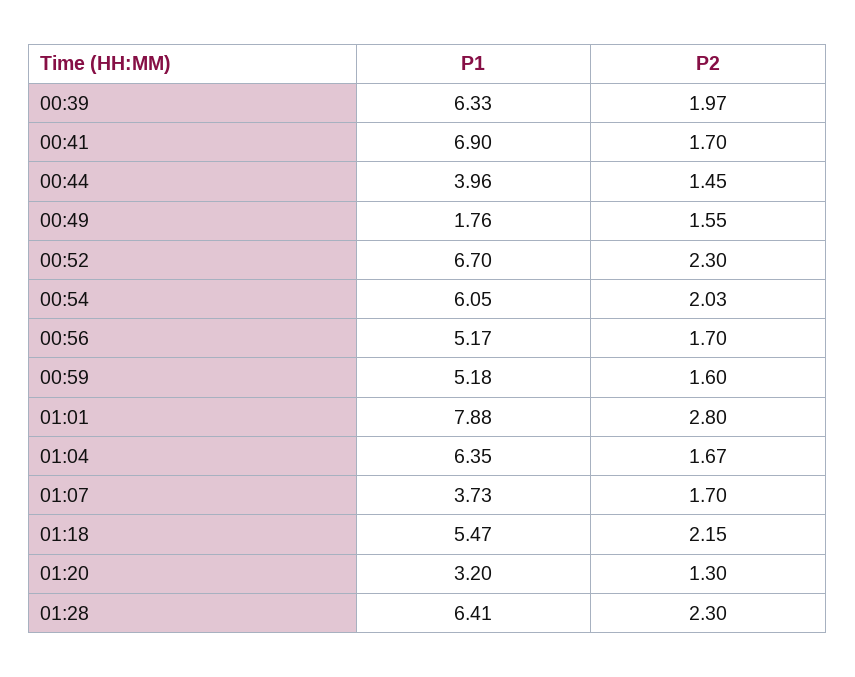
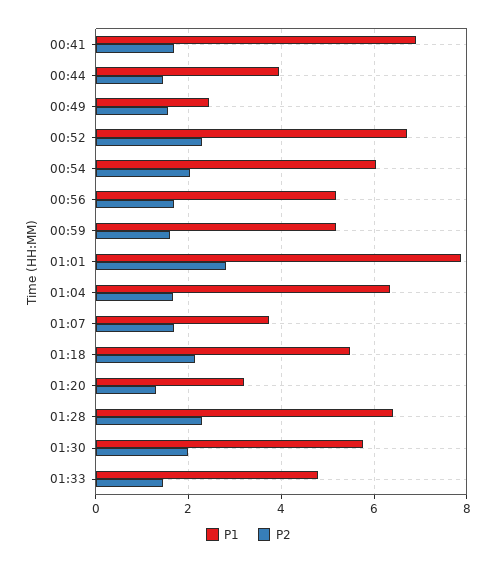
P1, 00:39: 6.33 -> none
P2, 00:39: 1.97 -> none
P1, 00:49: 1.76 -> 2.4
P1, 01:30: none -> 5.8
P2, 01:30: none -> 2
P1, 01:33: none -> 4.8
P2, 01:33: none -> 1.4

